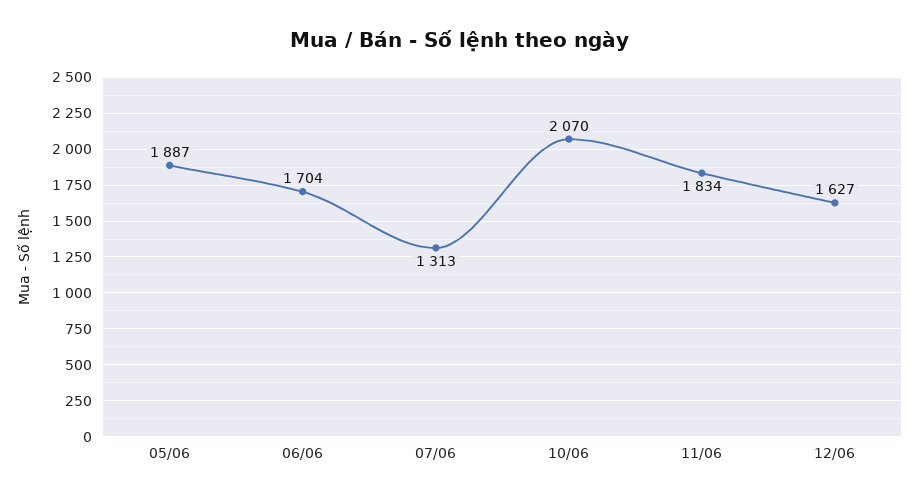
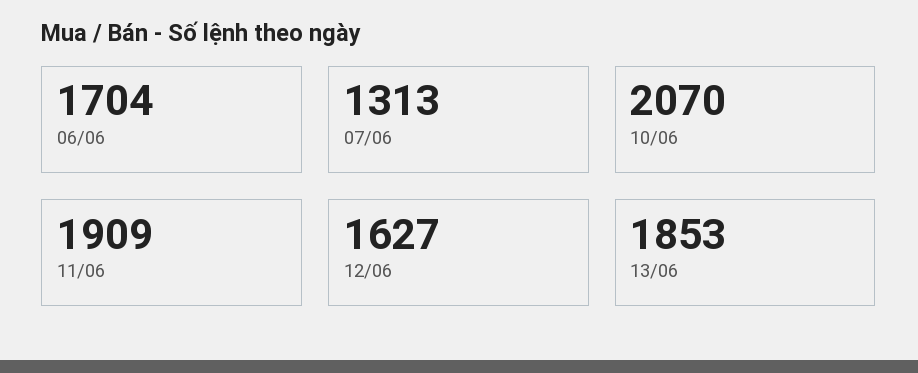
05/06: 1887 -> none
11/06: 1834 -> 1909
13/06: none -> 1853

